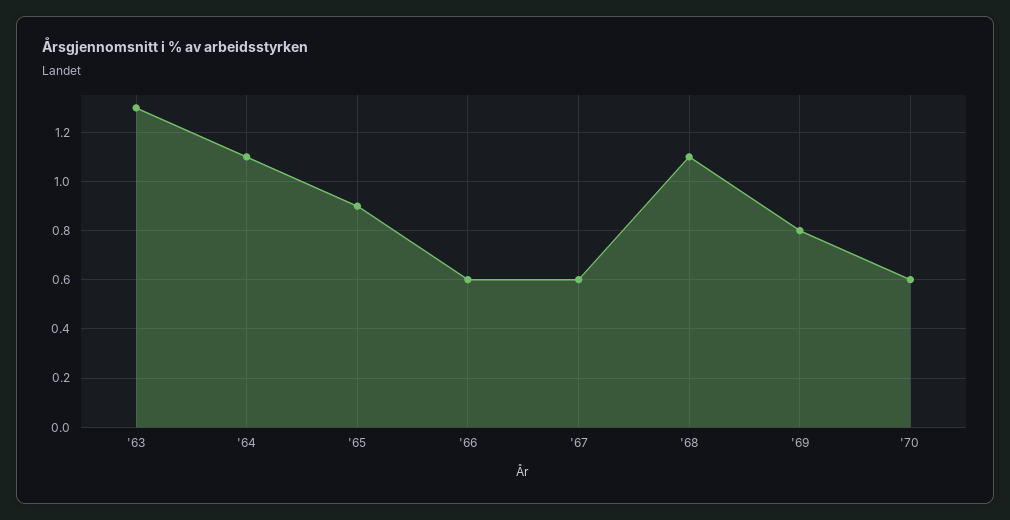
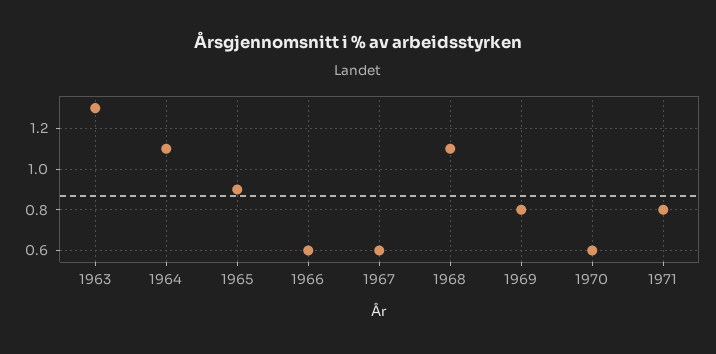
1971: none -> 0.8

